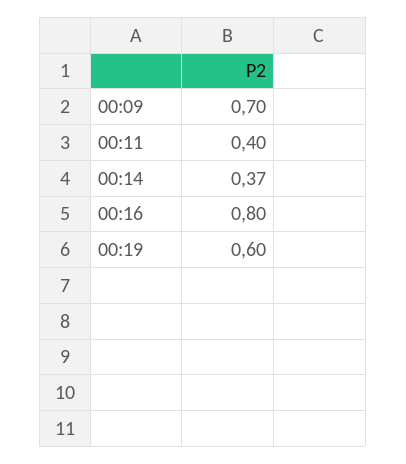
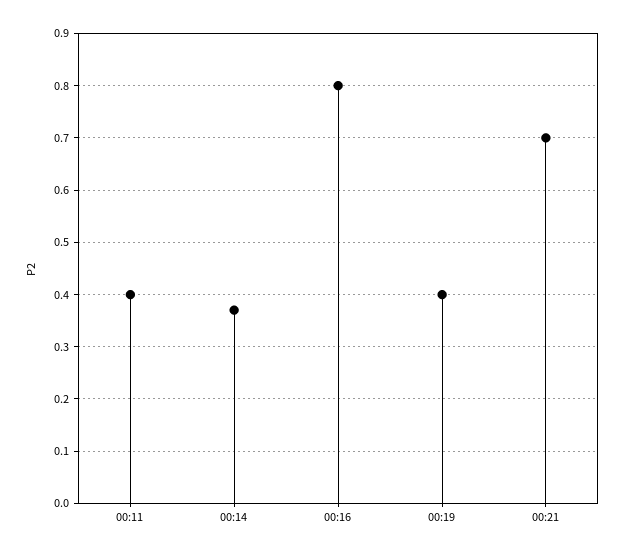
00:09: 0.7 -> none
00:19: 0.6 -> 0.4
00:21: none -> 0.7

